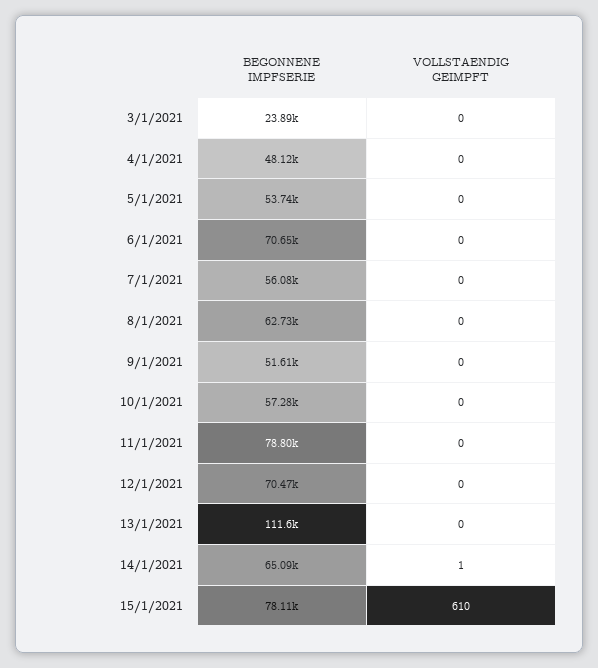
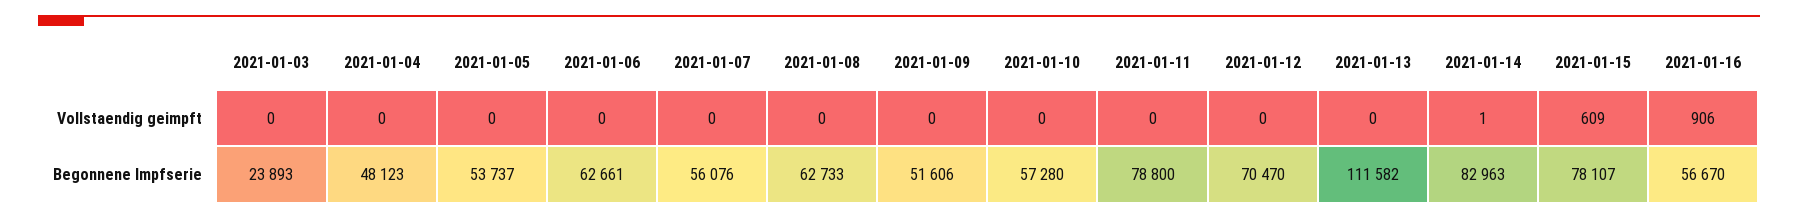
BEGONNENE IMPFSERIE, 6/1/2021: 70650 -> 62661
BEGONNENE IMPFSERIE, 14/1/2021: 65090 -> 82963
VOLLSTAENDIG GEIMPFT, 15/1/2021: 610 -> 609
VOLLSTAENDIG GEIMPFT, 2021-01-16: none -> 906
BEGONNENE IMPFSERIE, 2021-01-16: none -> 56670

